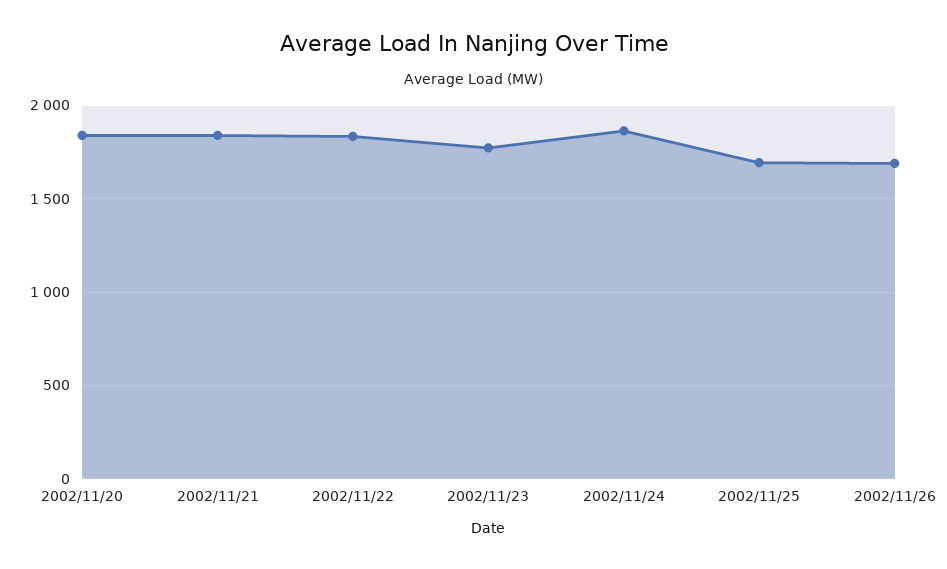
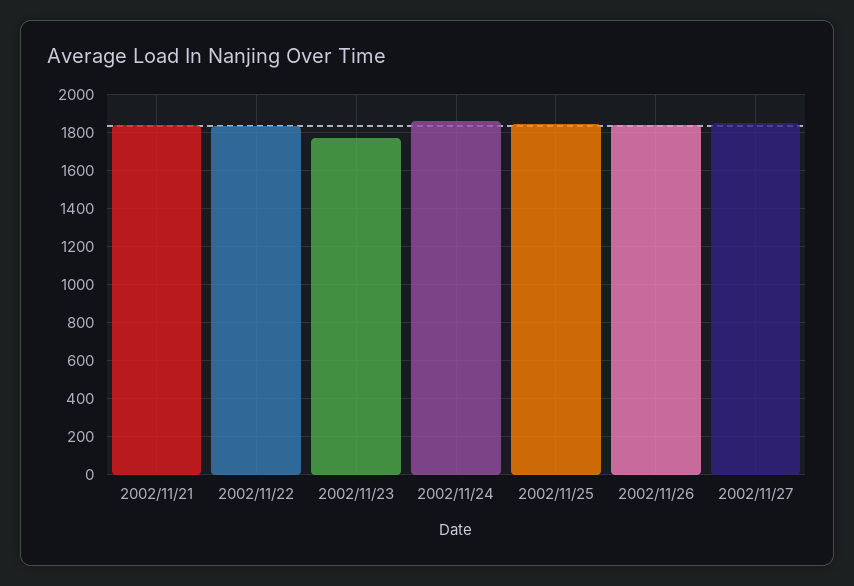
2002/11/20: 1850 -> none
2002/11/25: 1700 -> 1850
2002/11/26: 1700 -> 1850
2002/11/27: none -> 1850

